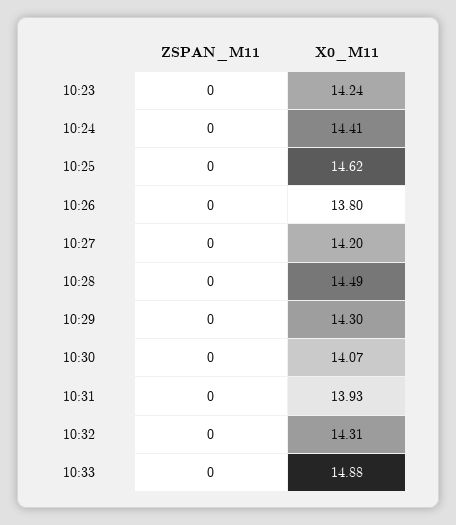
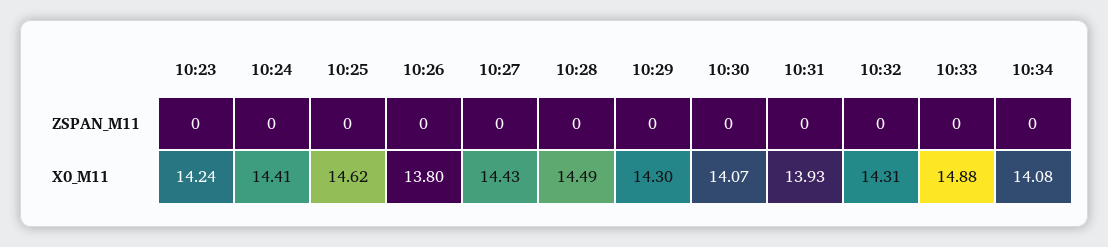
X0_M11, 10:27: 14.2 -> 14.43
ZSPAN_M11, 10:34: none -> 0
X0_M11, 10:34: none -> 14.08

